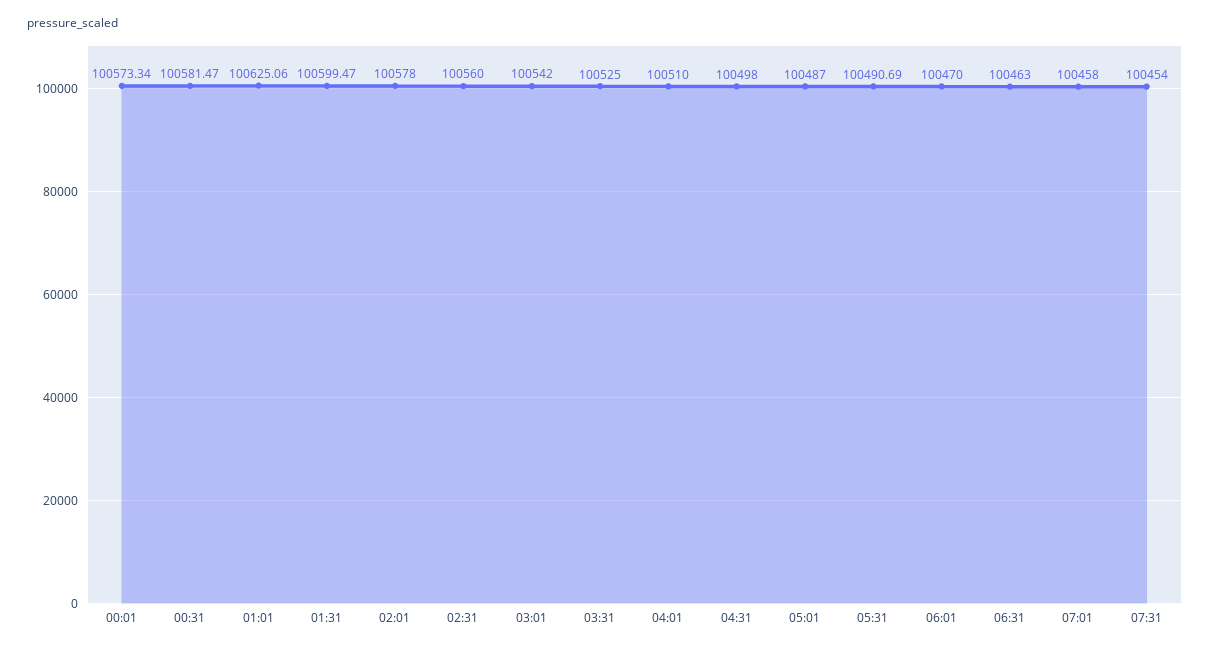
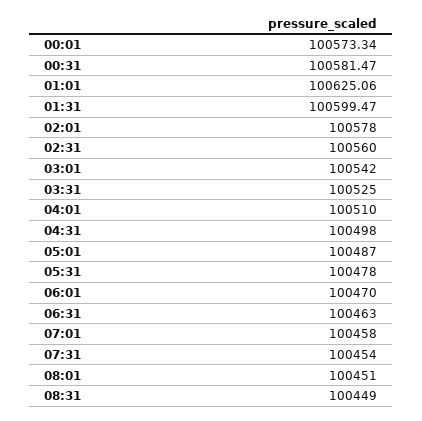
05:31: 100490.69 -> 100478
08:01: none -> 100451
08:31: none -> 100449

